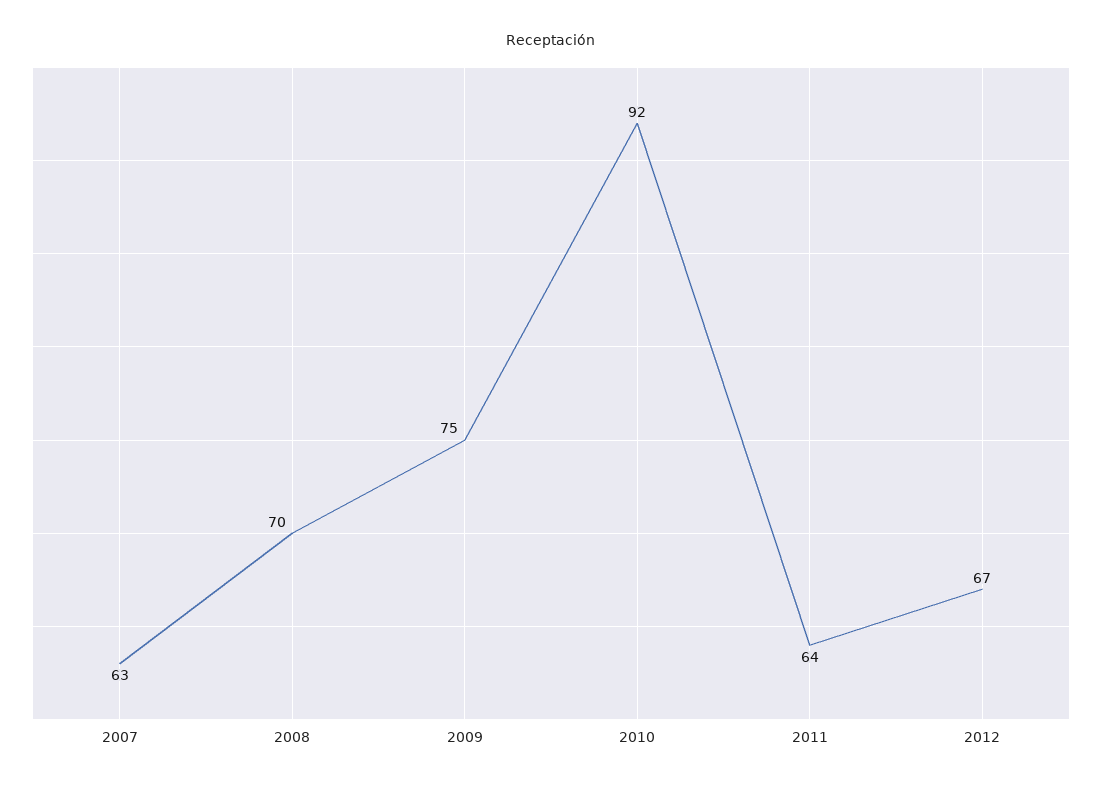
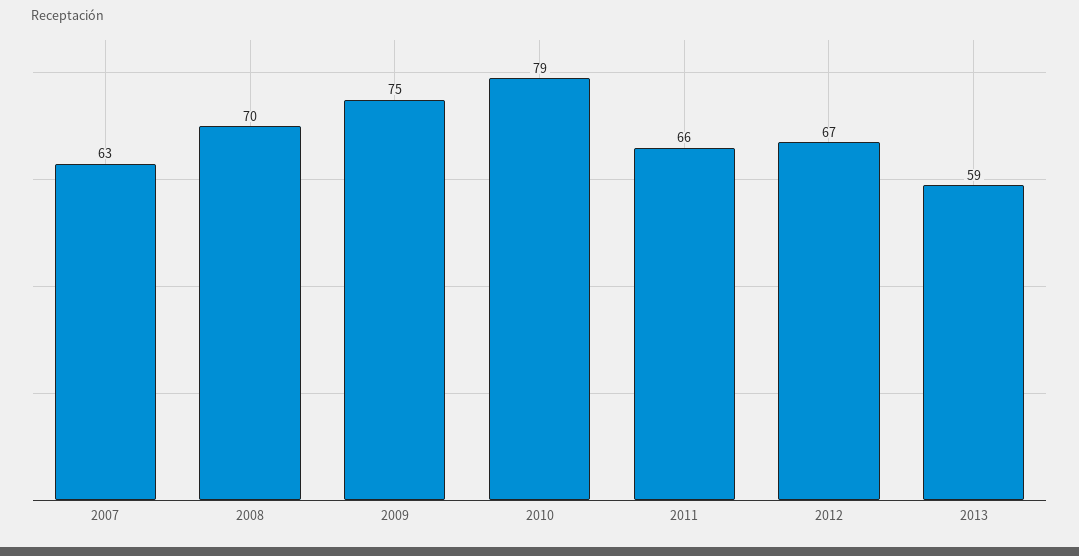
2010: 92 -> 79
2011: 64 -> 66
2013: none -> 59

